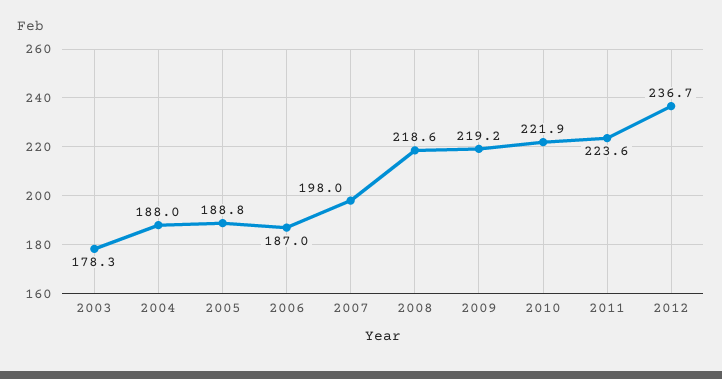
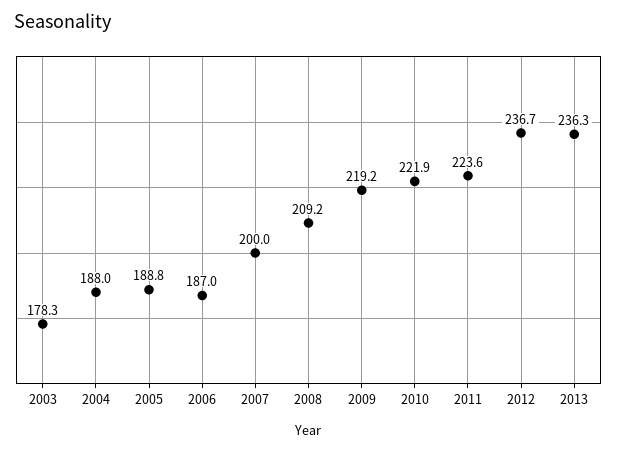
2007: 198 -> 200
2008: 218.6 -> 209.2
2013: none -> 236.3

